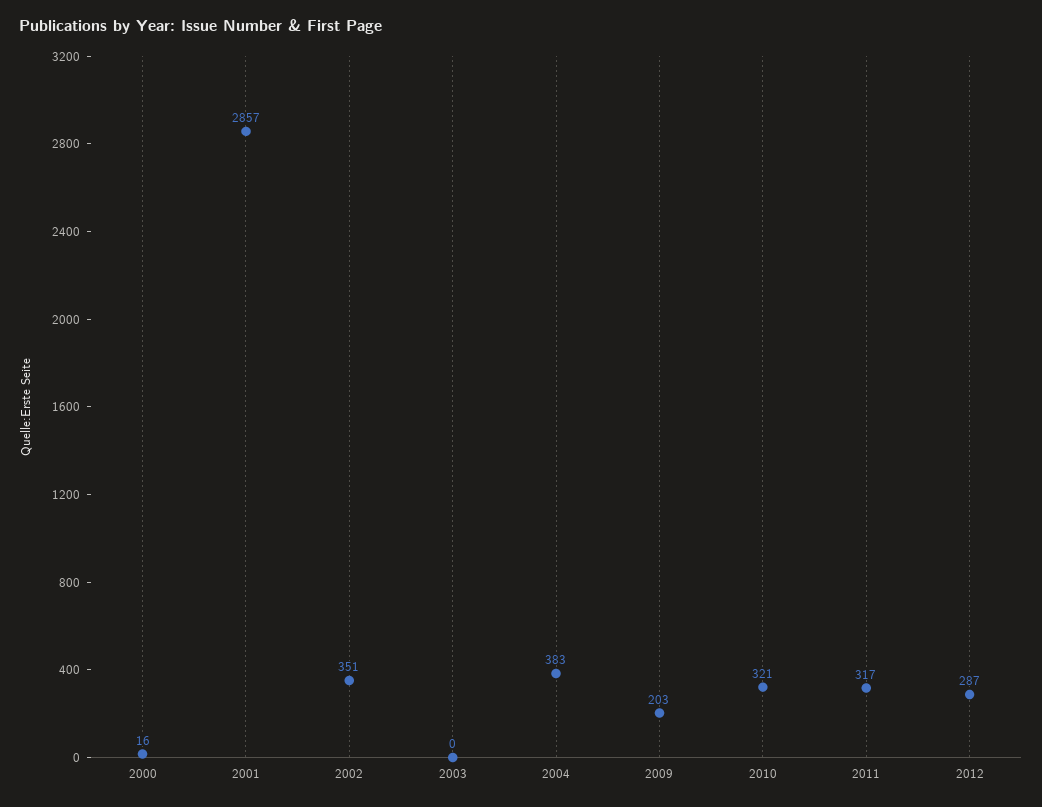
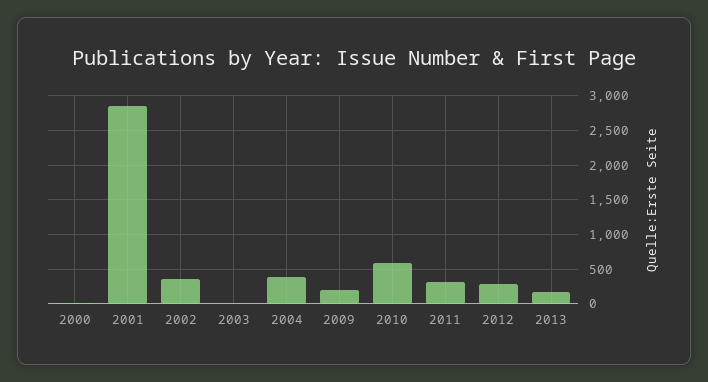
2010: 321 -> 600
2013: none -> 200

